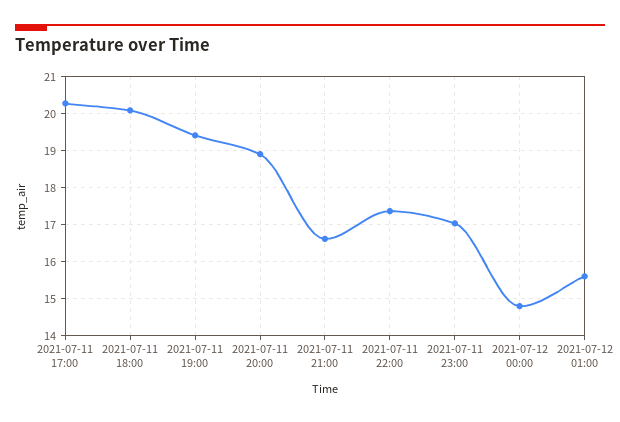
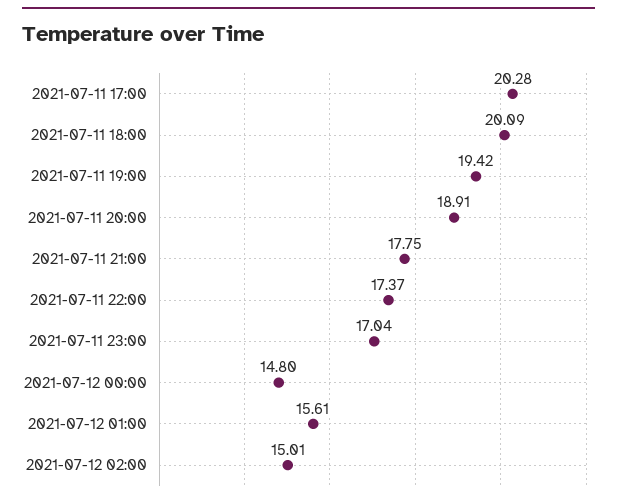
2021-07-11 21:00: 16.6 -> 17.75
2021-07-12 02:00: none -> 15.01

